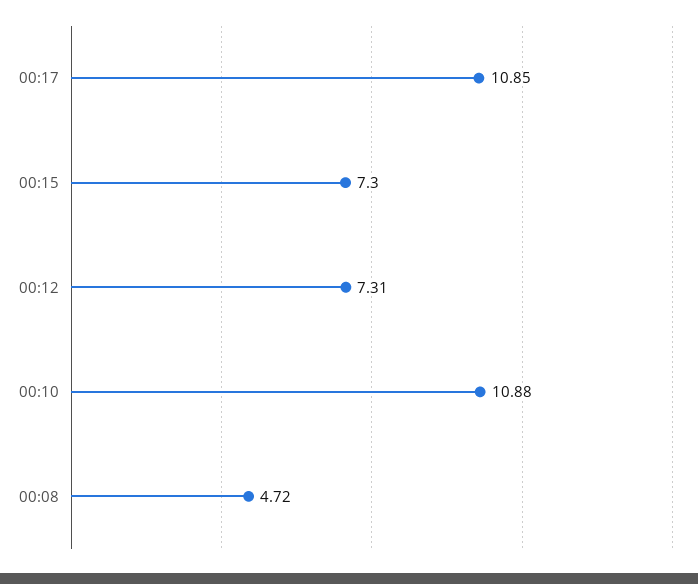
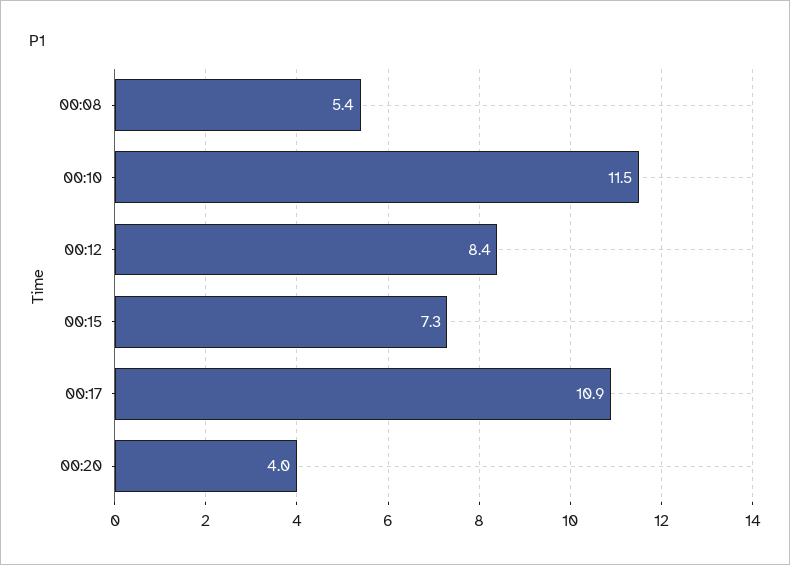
00:12: 7.31 -> 8.4
00:10: 10.88 -> 11.5
00:08: 4.72 -> 5.4
00:20: none -> 4

